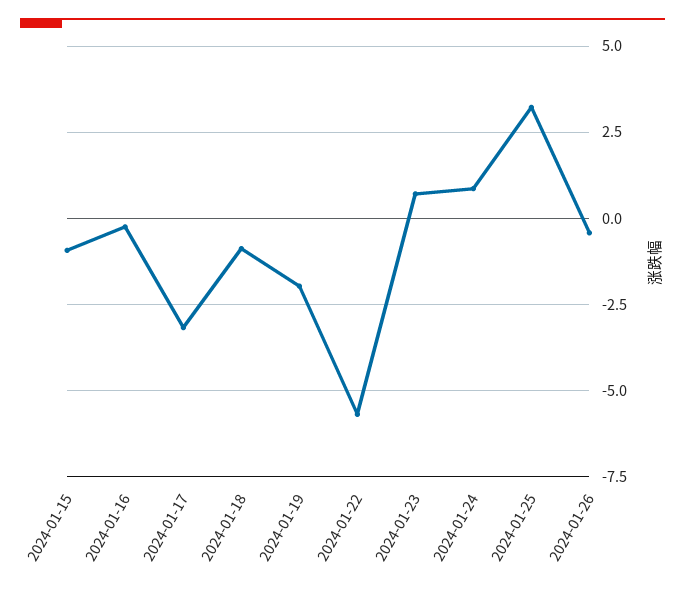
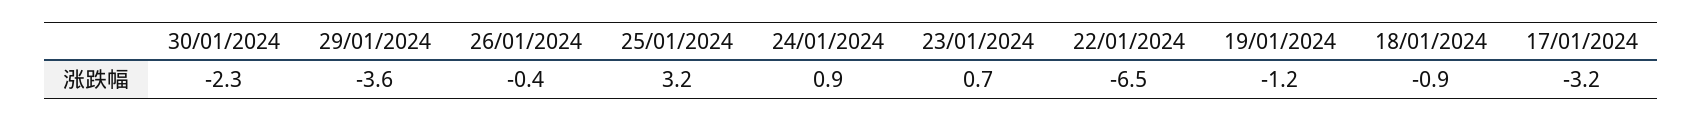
2024-01-15: -1 -> none
2024-01-16: -0.25 -> none
2024-01-19: -2 -> -1.2
2024-01-22: -5.75 -> -6.5
30/01/2024: none -> -2.3
29/01/2024: none -> -3.6

